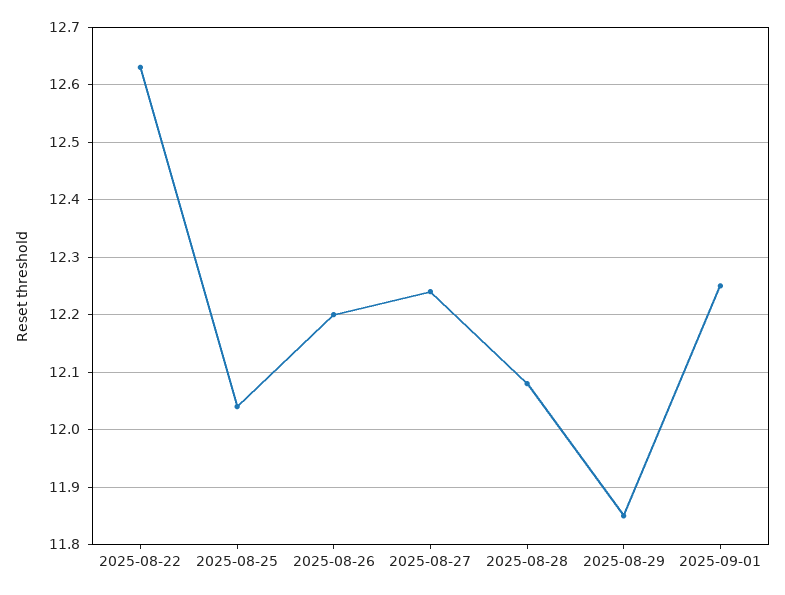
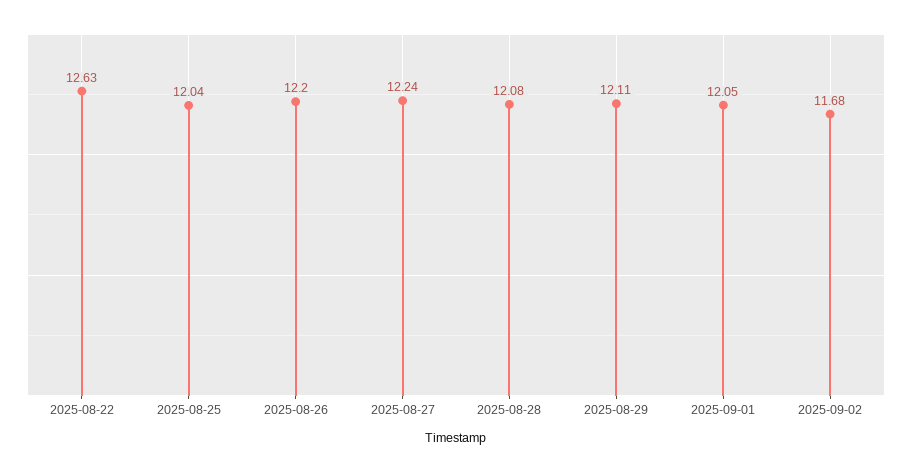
2025-08-29: 11.85 -> 12.11
2025-09-01: 12.25 -> 12.05
2025-09-02: none -> 11.68

